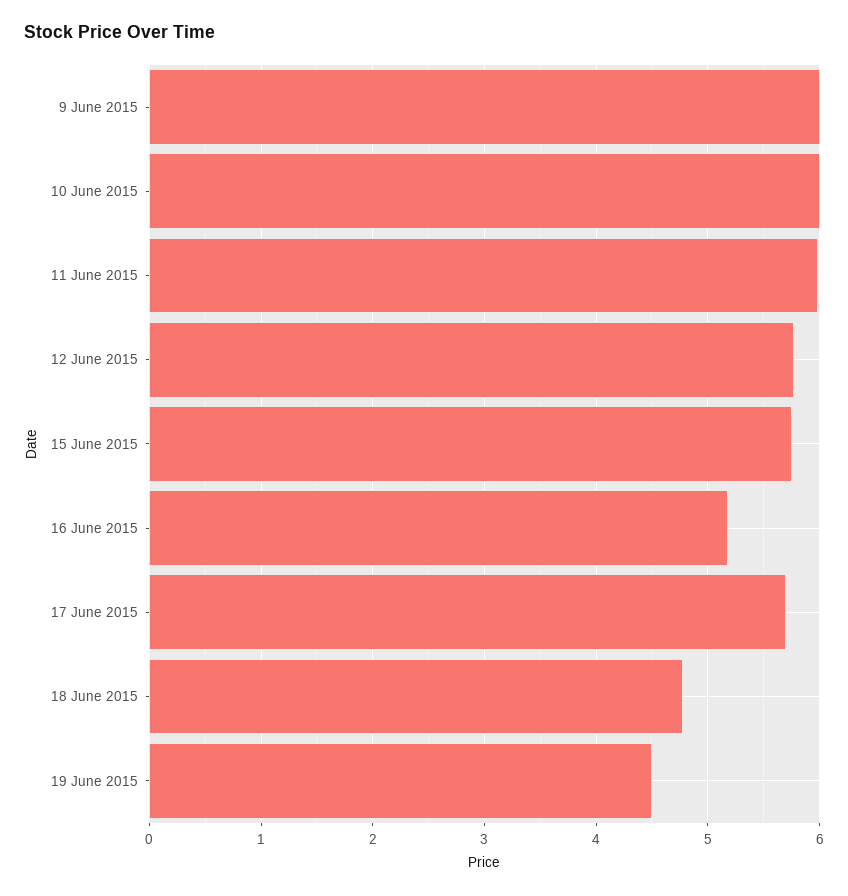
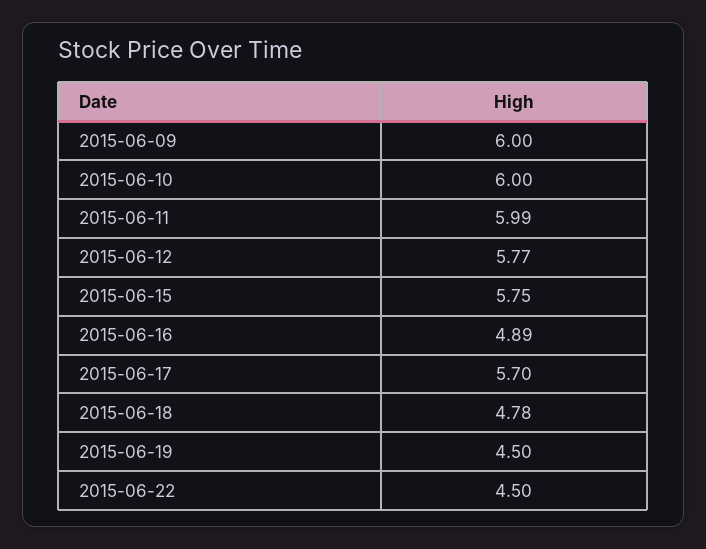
16 June 2015: 5.2 -> 4.89
2015-06-22: none -> 4.5

